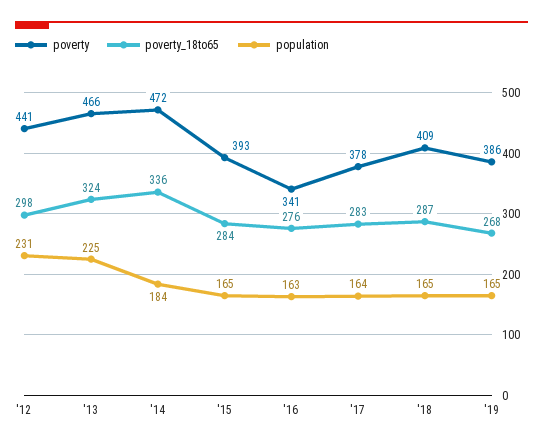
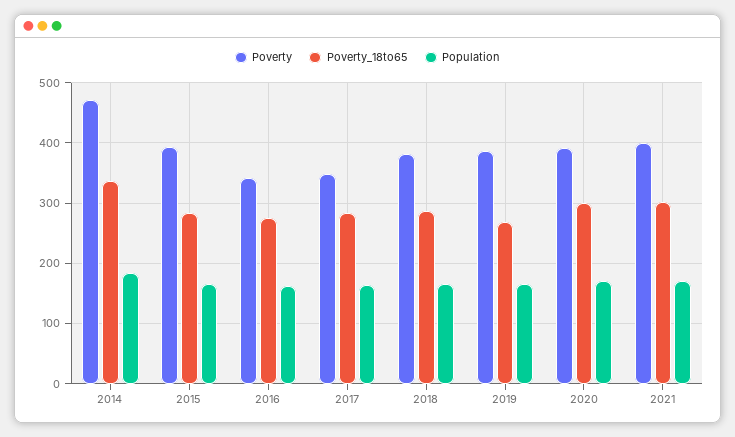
poverty, '12: 441 -> none
poverty_18to65, '12: 298 -> none
population, '12: 231 -> none
poverty, '13: 466 -> none
poverty_18to65, '13: 324 -> none
population, '13: 225 -> none
poverty, '17: 378 -> 350
poverty, '18: 409 -> 380
poverty, 2020: none -> 390
poverty_18to65, 2020: none -> 300
population, 2020: none -> 170
poverty, 2021: none -> 400
poverty_18to65, 2021: none -> 300
population, 2021: none -> 170

